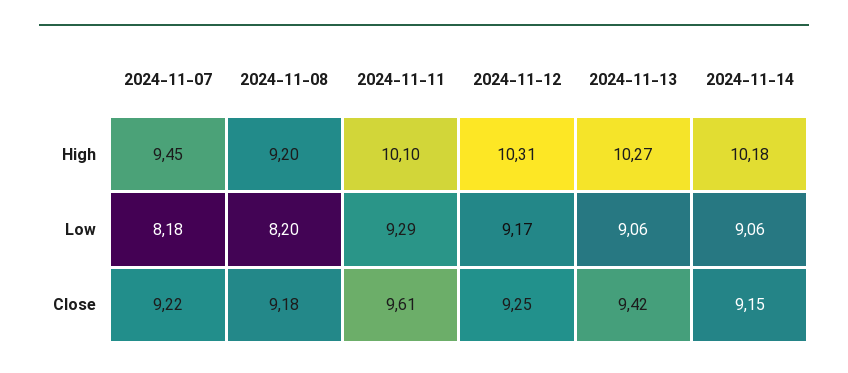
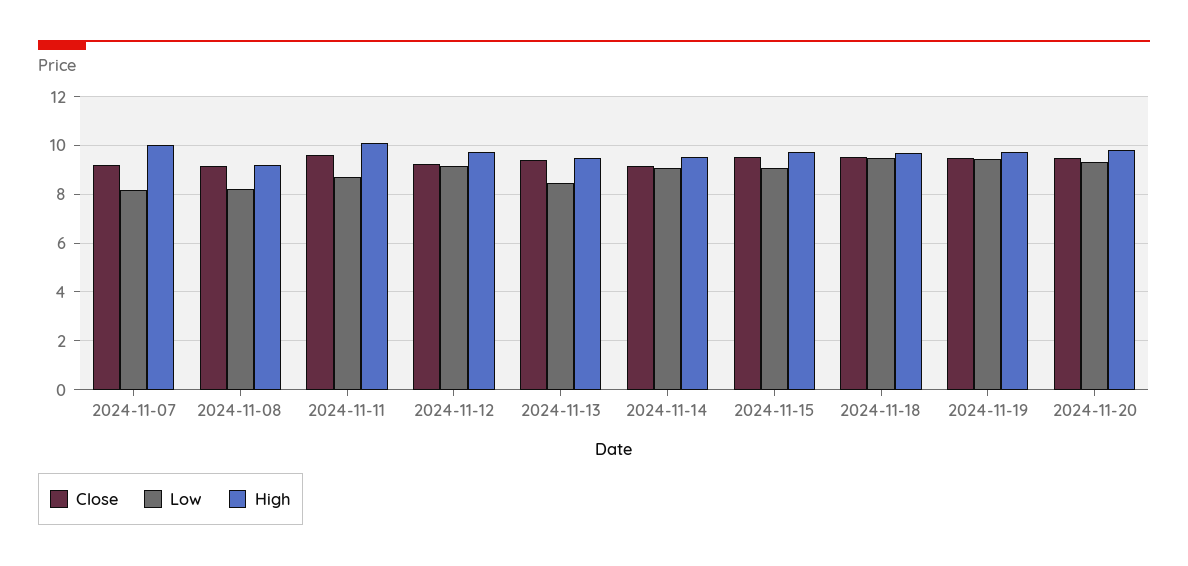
High, 2024-11-07: 9.45 -> 10
High, 2024-11-12: 10.31 -> 9.75
High, 2024-11-13: 10.27 -> 9.5
High, 2024-11-14: 10.18 -> 9.5
Low, 2024-11-11: 9.29 -> 8.75
Low, 2024-11-13: 9.06 -> 8.5
Close, 2024-11-15: none -> 9.5
Low, 2024-11-15: none -> 9
High, 2024-11-15: none -> 9.75
Close, 2024-11-18: none -> 9.5
Low, 2024-11-18: none -> 9.5
High, 2024-11-18: none -> 9.75
Close, 2024-11-19: none -> 9.5
Low, 2024-11-19: none -> 9.5
High, 2024-11-19: none -> 9.75
Close, 2024-11-20: none -> 9.5
Low, 2024-11-20: none -> 9.25
High, 2024-11-20: none -> 9.75

